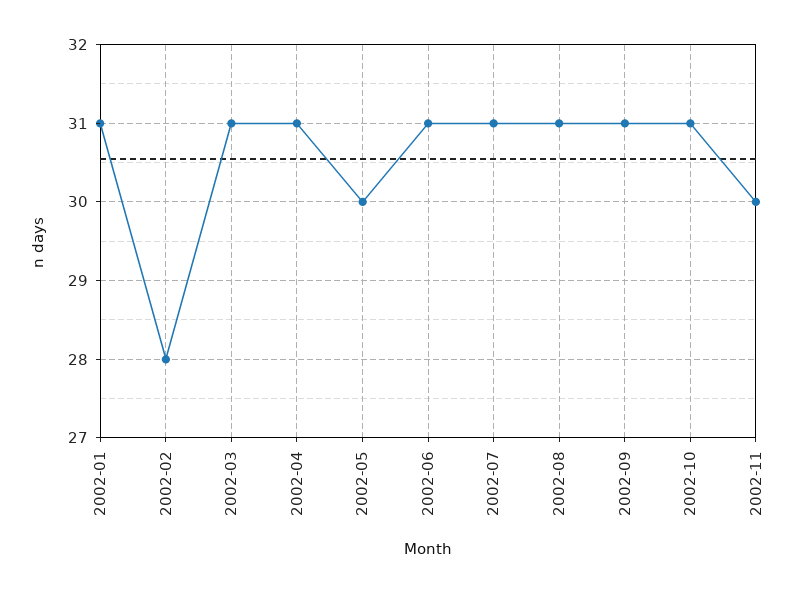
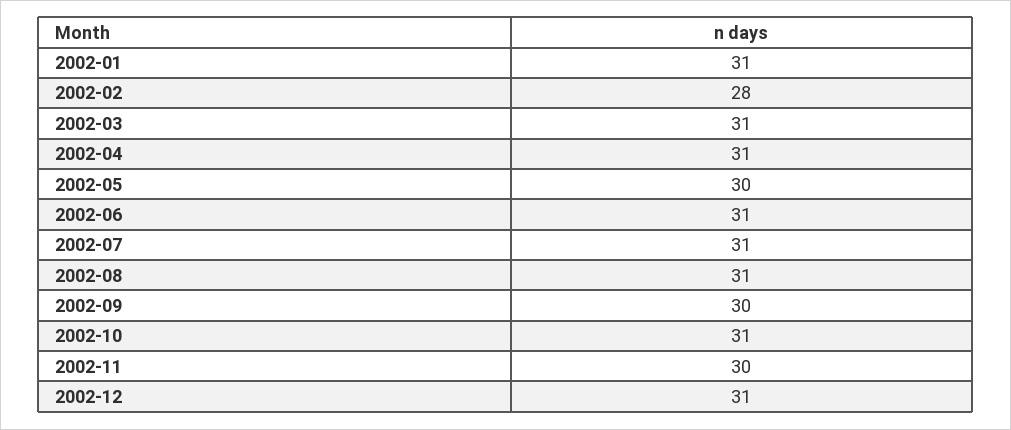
2002-09: 31 -> 30
2002-12: none -> 31

